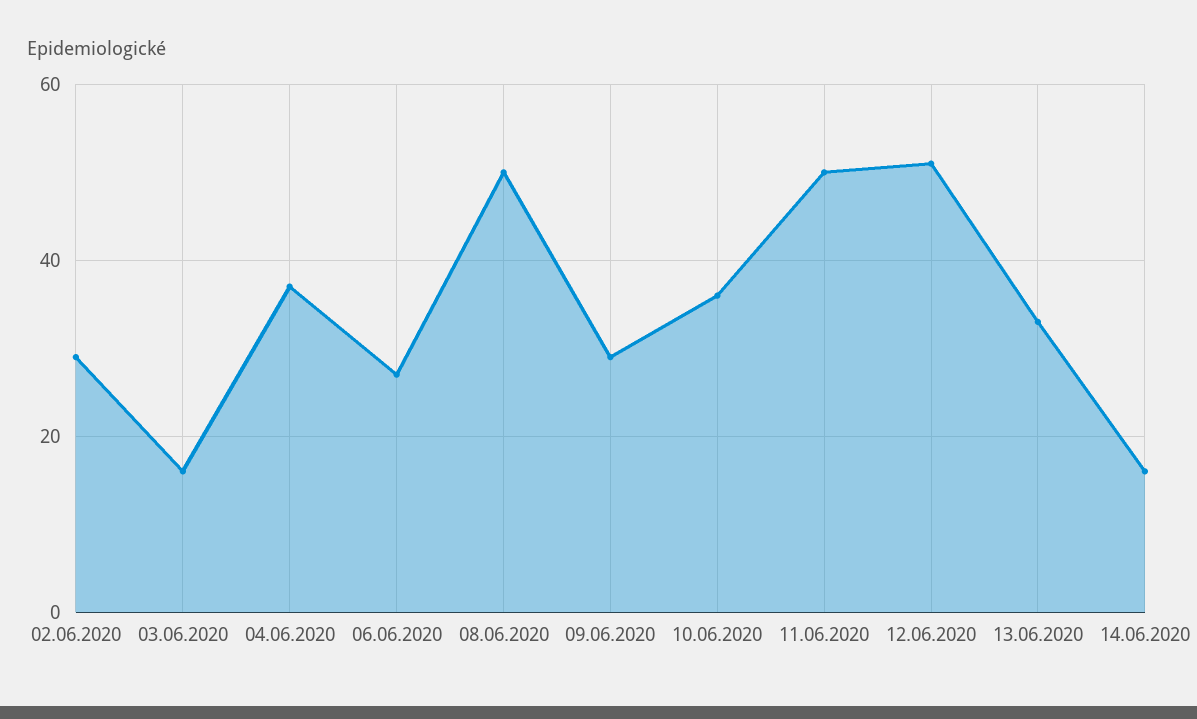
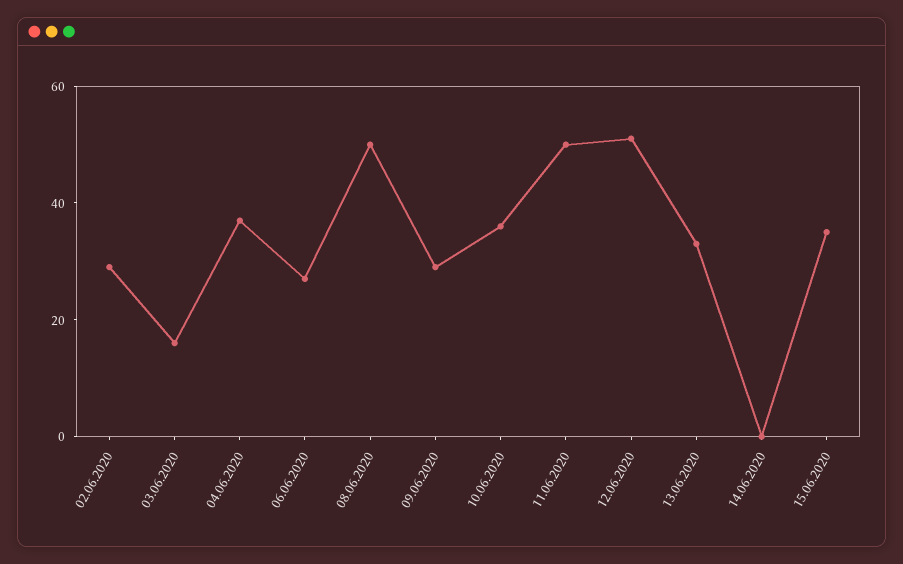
14.06.2020: 15 -> 0
15.06.2020: none -> 35

